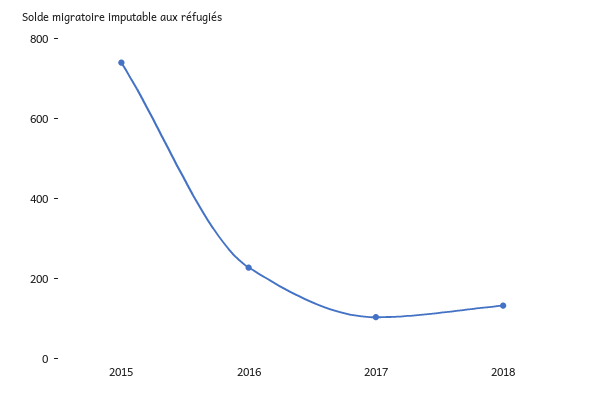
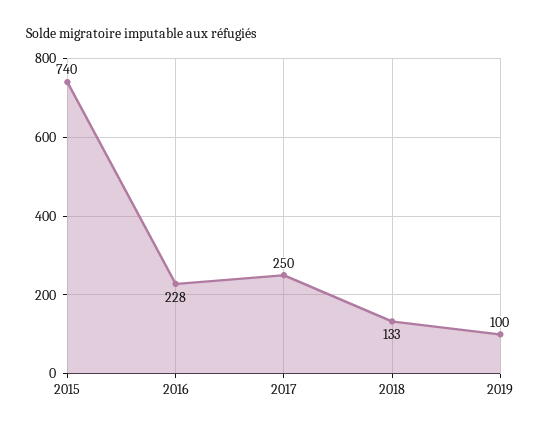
2017: 100 -> 250
2019: none -> 100

